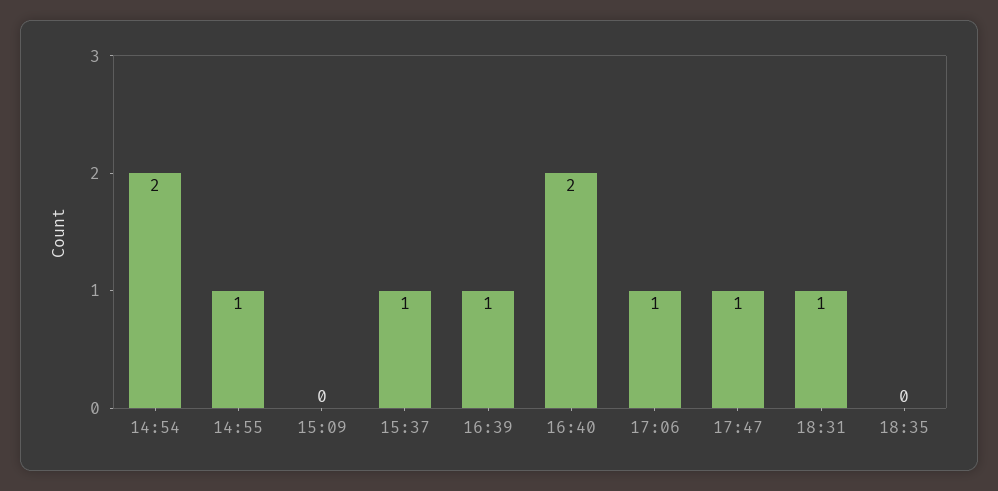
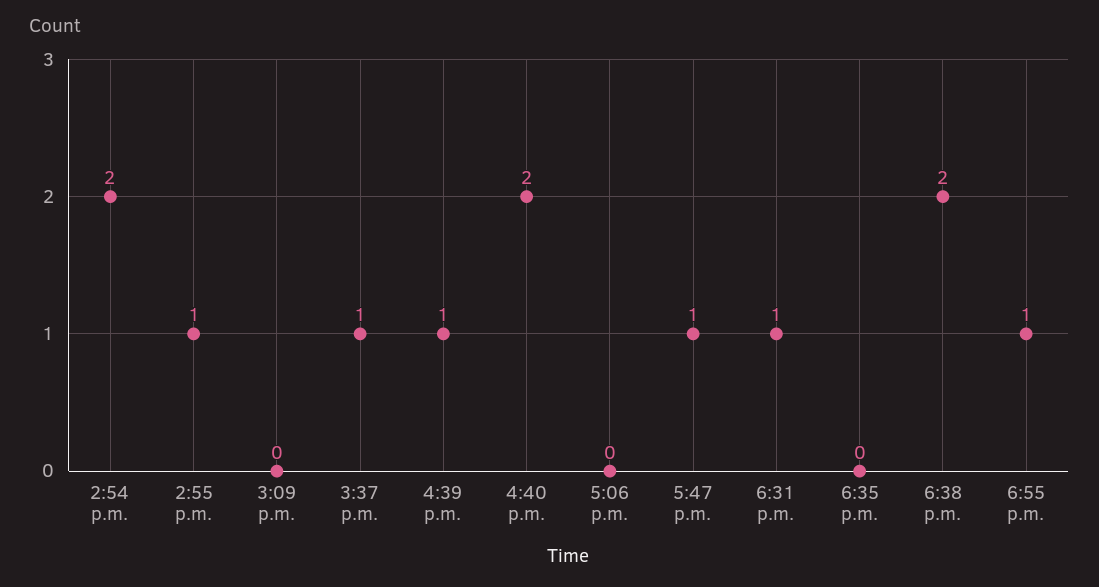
17:06: 1 -> 0
6:38 p.m.: none -> 2
6:55 p.m.: none -> 1

